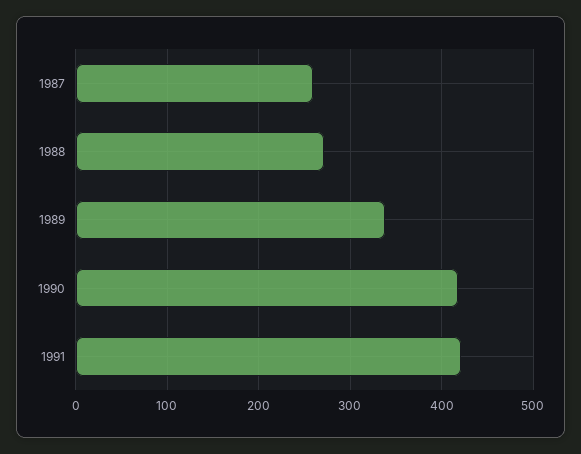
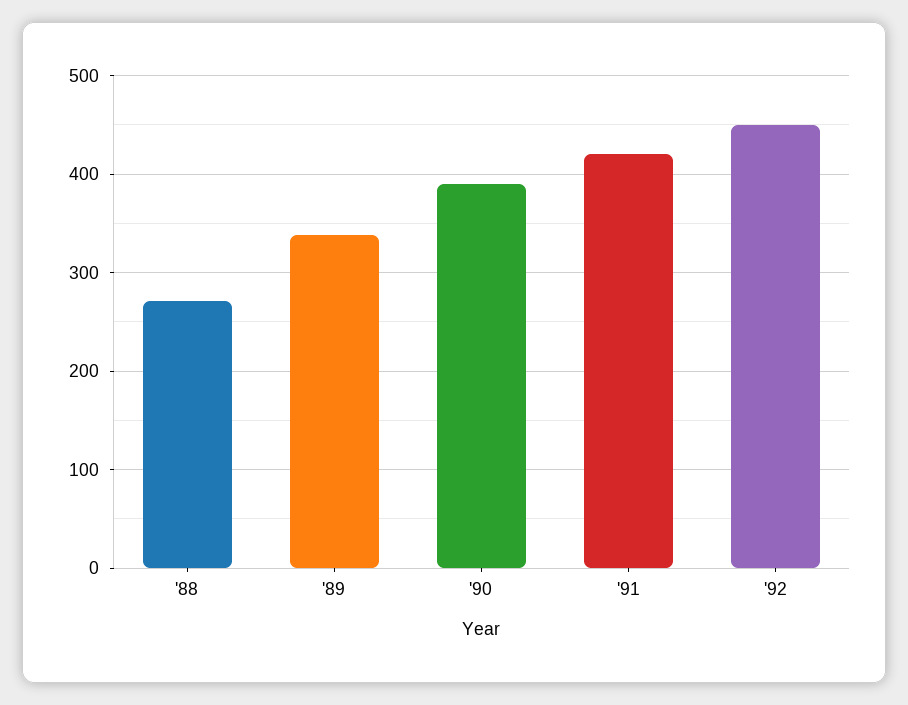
1987: 260 -> none
1990: 420 -> 390
'92: none -> 450

